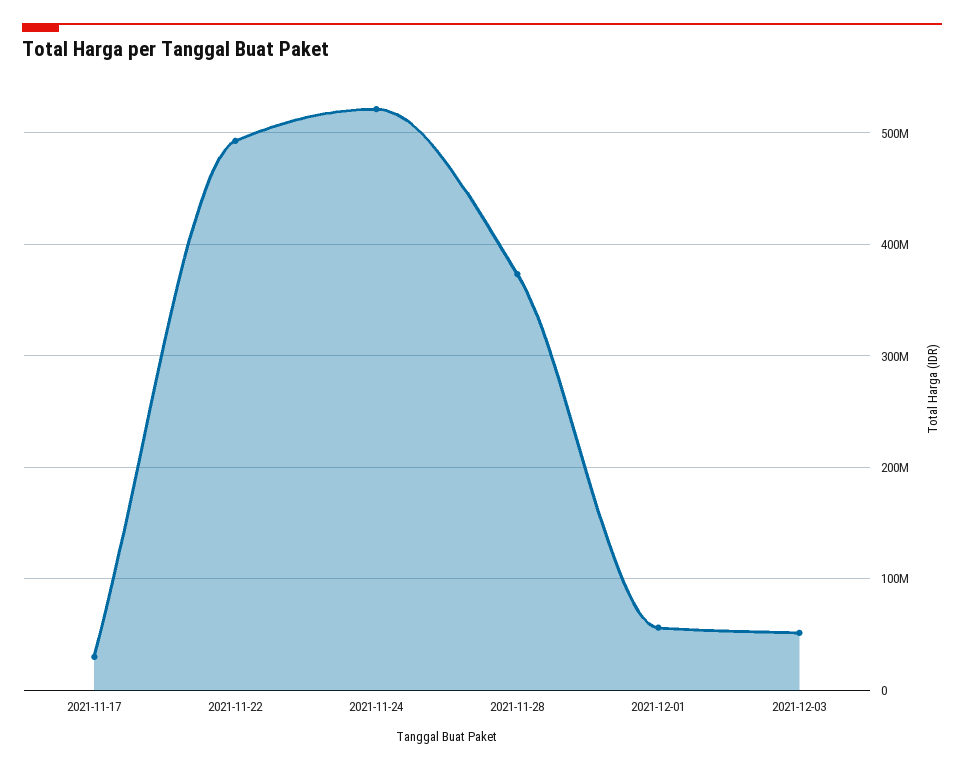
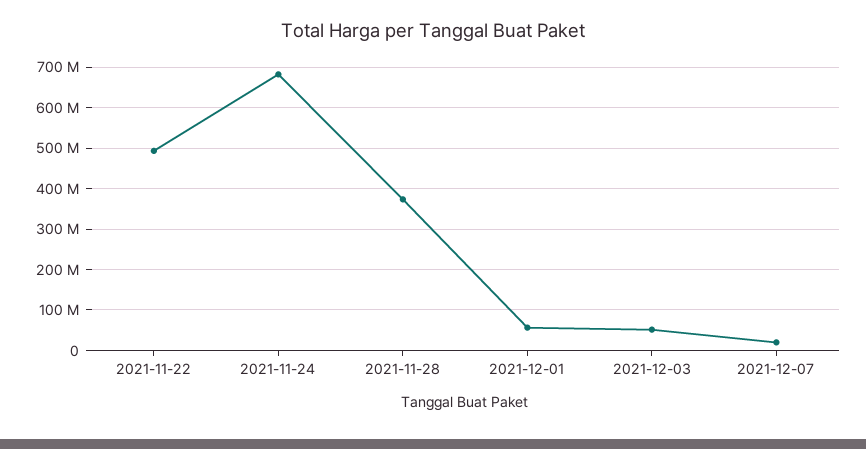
2021-11-17: 30000000 -> none
2021-11-24: 520000000 -> 680000000
2021-12-07: none -> 20000000

